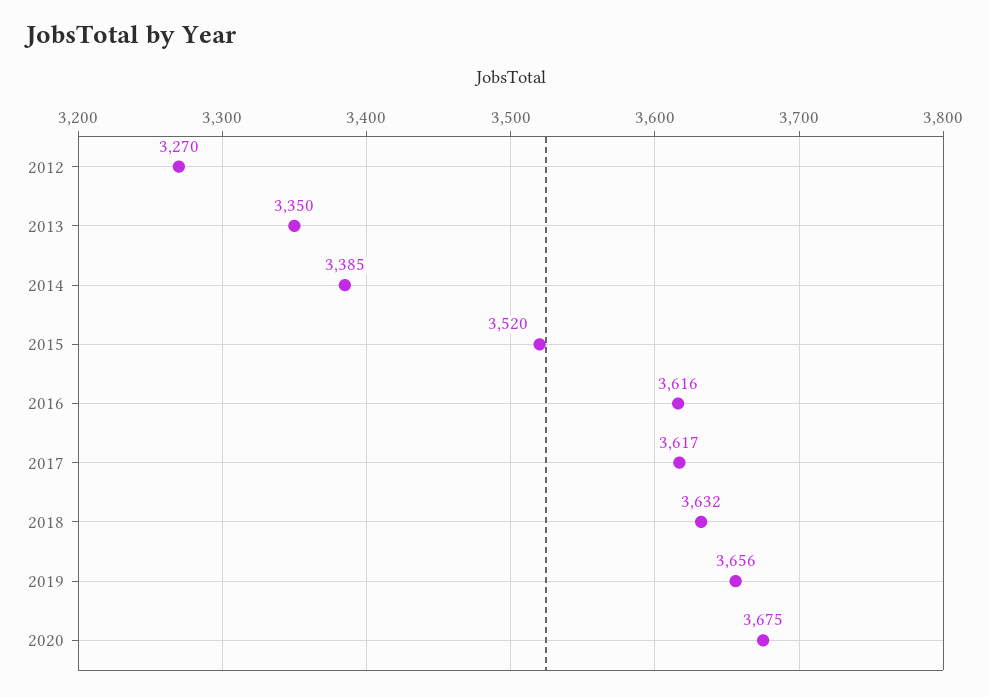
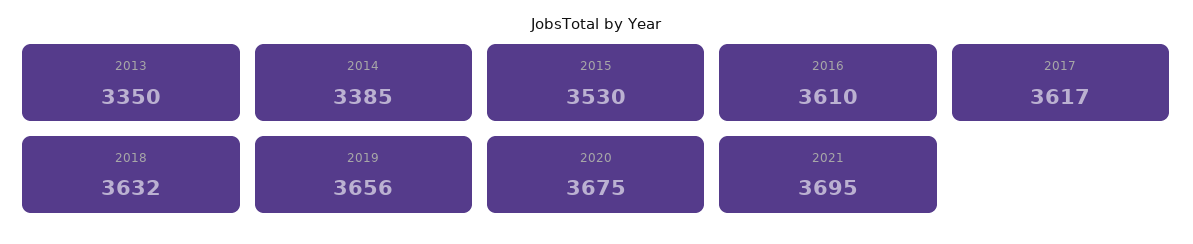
2012: 3270 -> none
2015: 3520 -> 3530
2016: 3616 -> 3610
2021: none -> 3695

